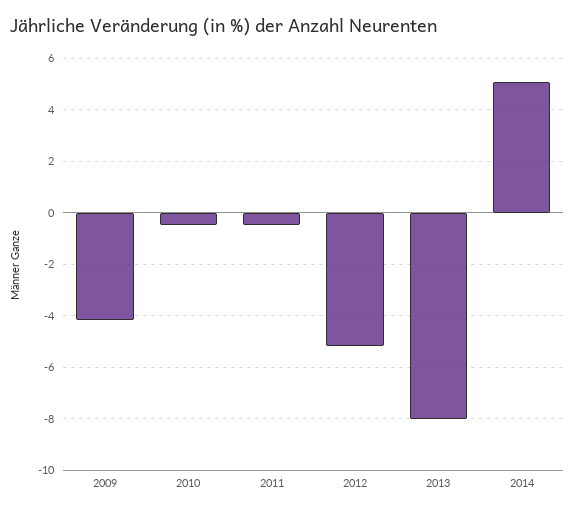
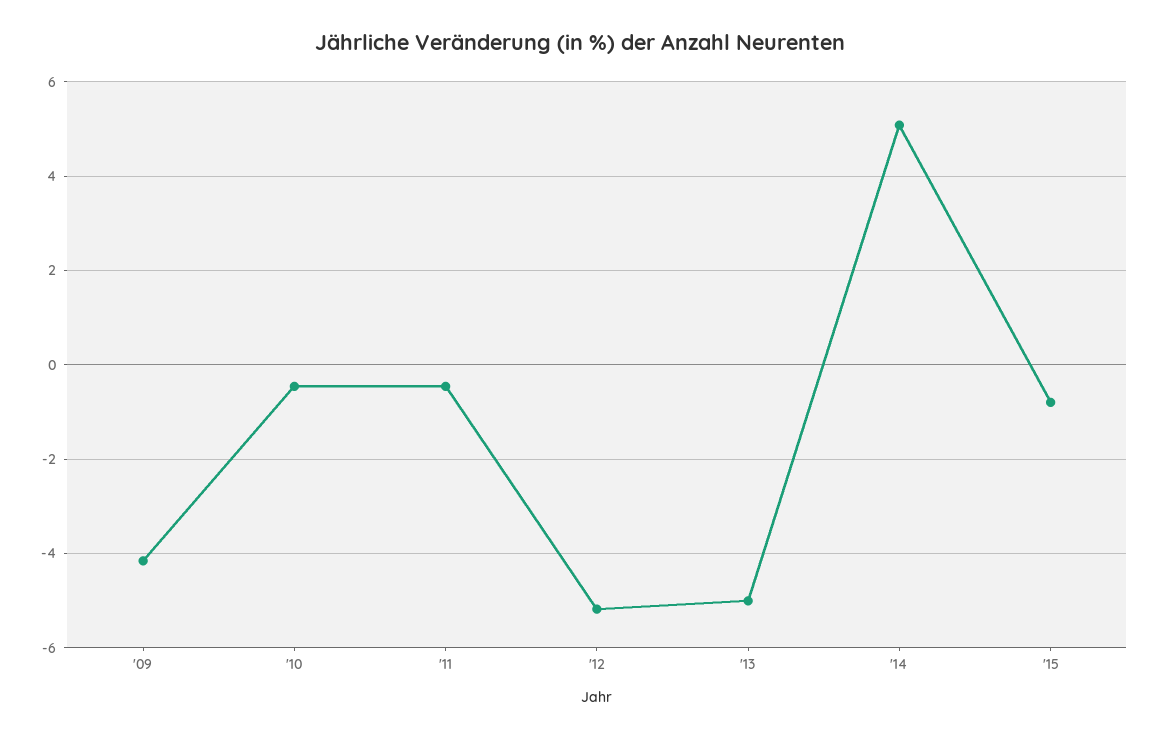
2013: -8 -> -5
'15: none -> -0.8

